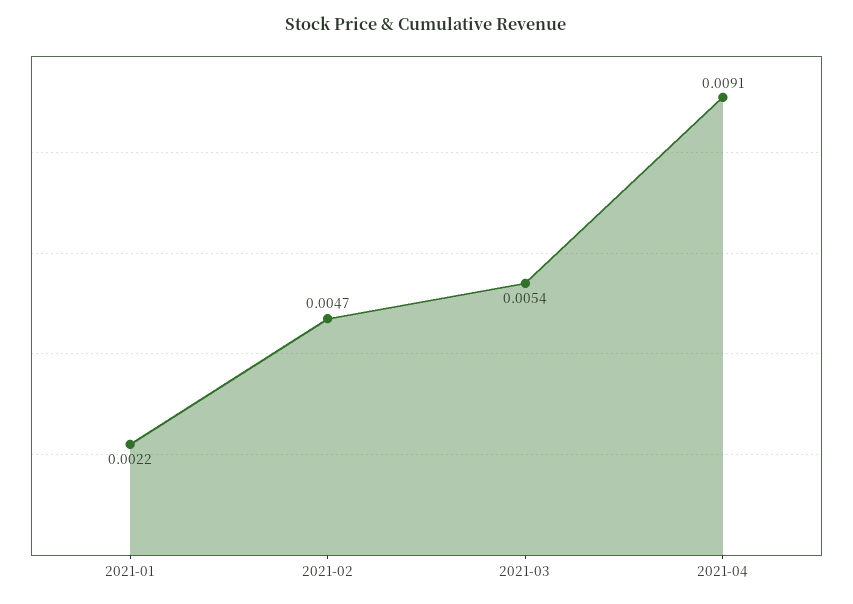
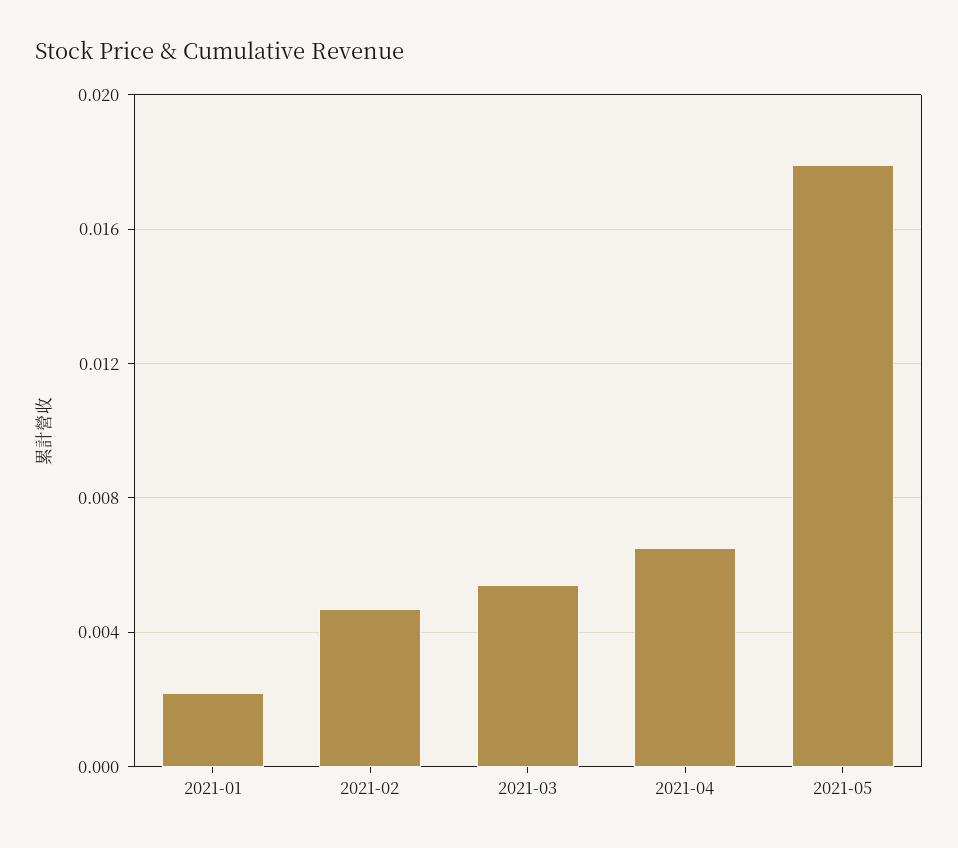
2021-04: 0.0091 -> 0.0065
2021-05: none -> 0.018

